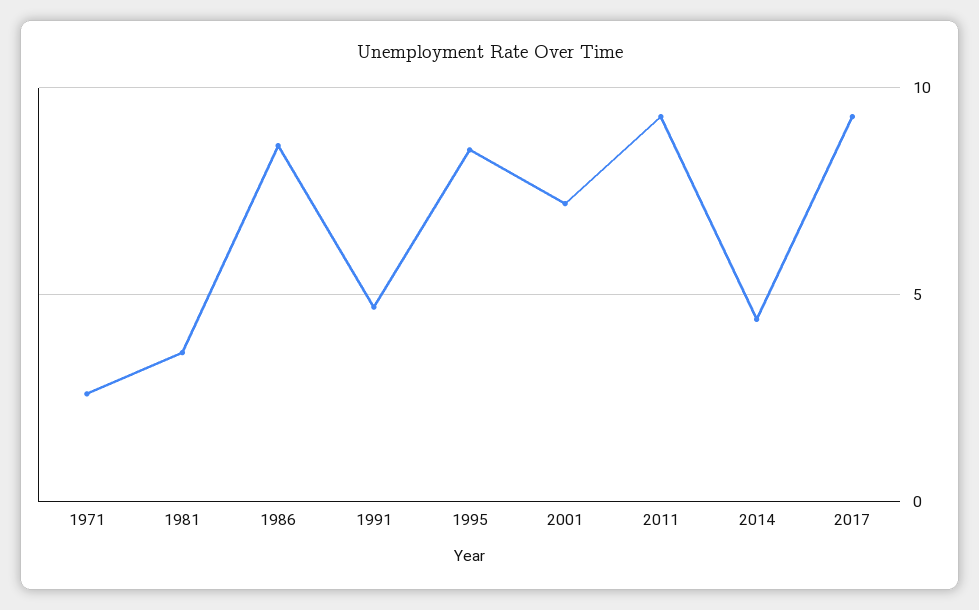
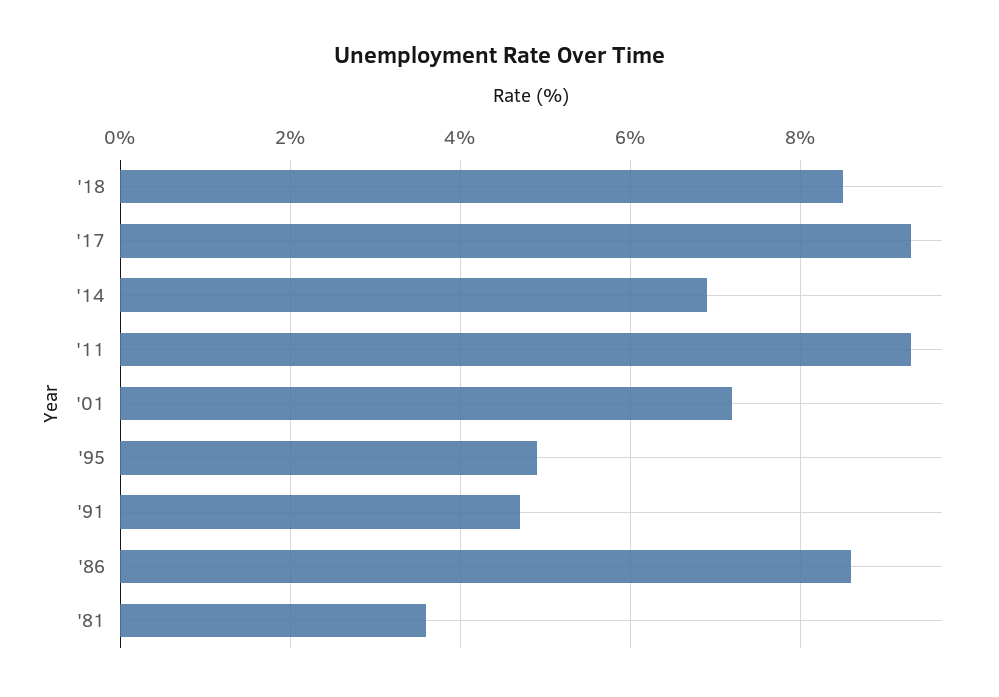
1971: 2.5 -> none
1995: 8.5 -> 5
2014: 4.5 -> 7
'18: none -> 8.5

